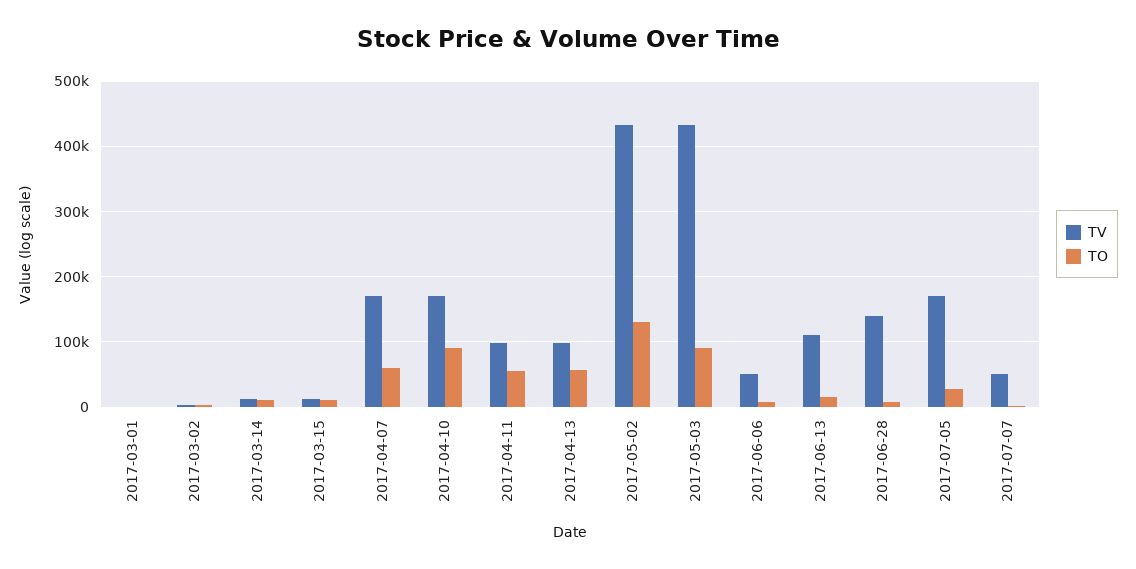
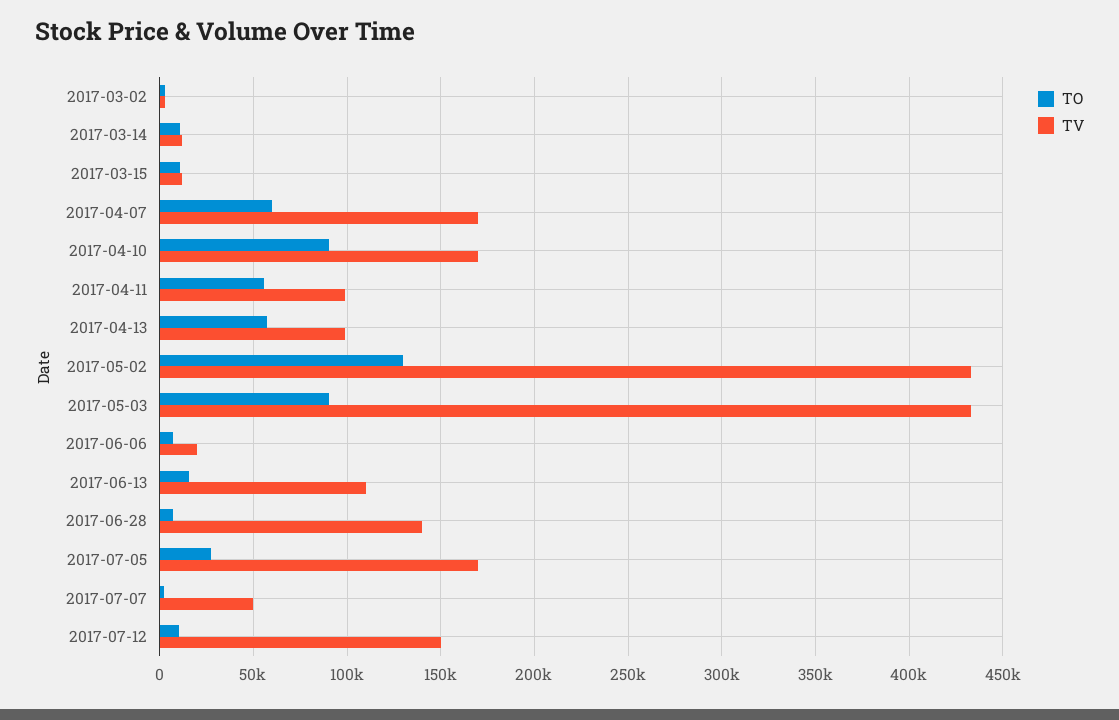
TV, 2017-03-01: 0 -> none
TO, 2017-03-01: 0 -> none
TV, 2017-06-06: 50000 -> 20000
TO, 2017-07-12: none -> 10000
TV, 2017-07-12: none -> 150000

